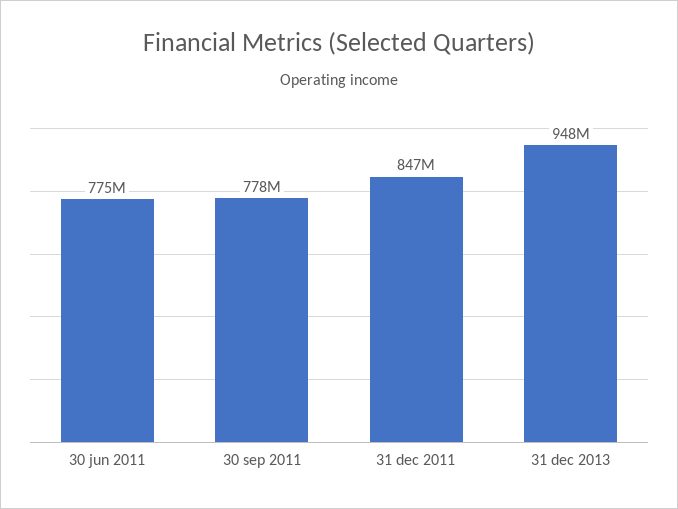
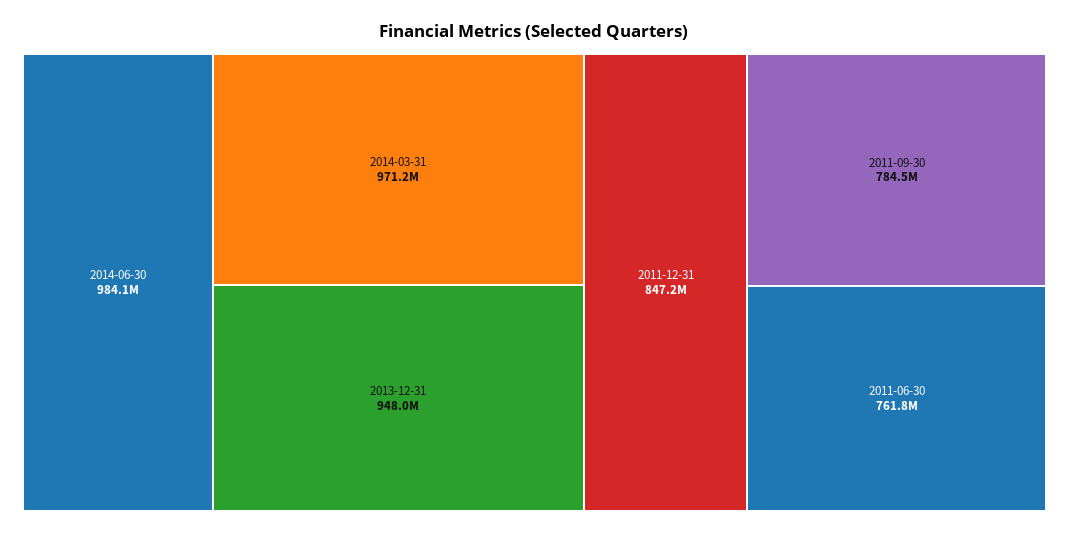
30 jun 2011: 775000000 -> 761800000
30 sep 2011: 778000000 -> 784500000
2014-06-30: none -> 984100000
2014-03-31: none -> 971200000

